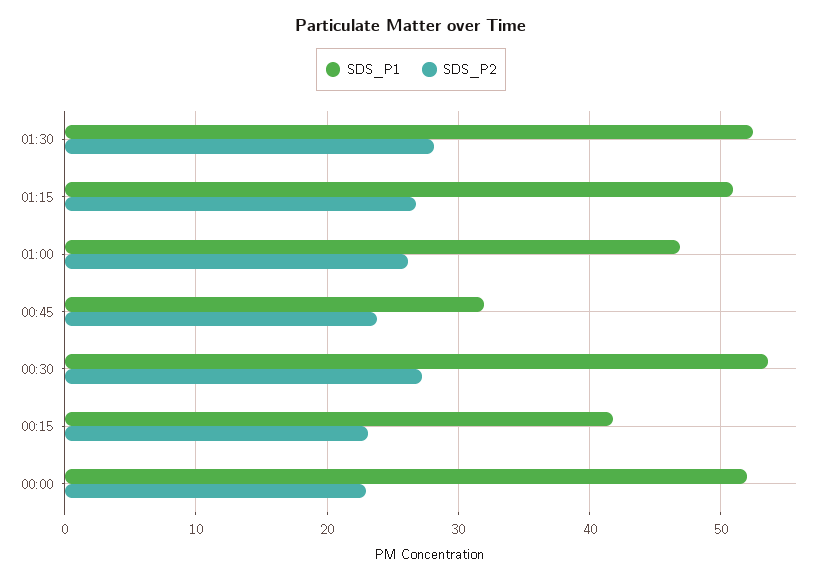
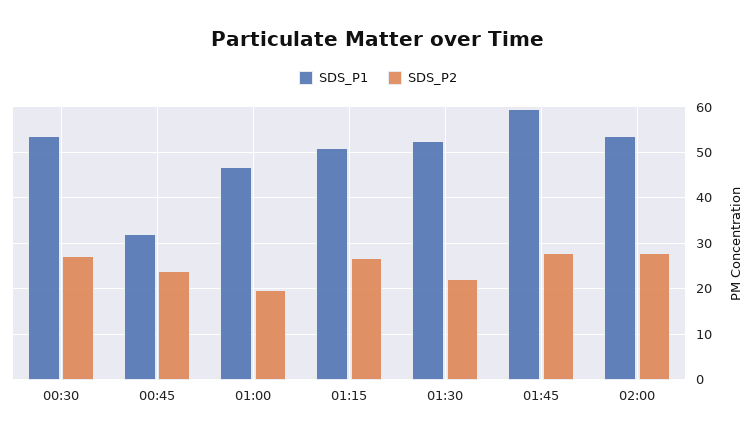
SDS_P2, 01:30: 28 -> 22
SDS_P2, 01:00: 26 -> 20
SDS_P1, 00:15: 42 -> none
SDS_P2, 00:15: 23 -> none
SDS_P1, 00:00: 52 -> none
SDS_P2, 00:00: 23 -> none
SDS_P1, 01:45: none -> 60
SDS_P2, 01:45: none -> 28
SDS_P1, 02:00: none -> 54
SDS_P2, 02:00: none -> 28

